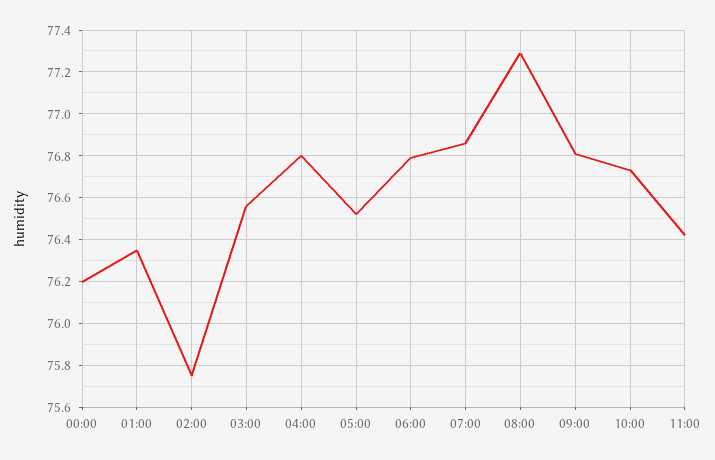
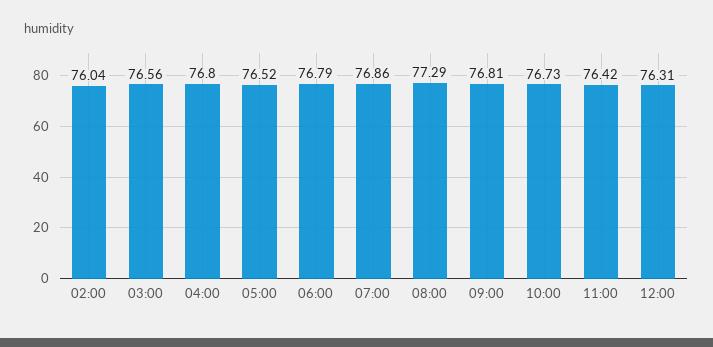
00:00: 76.2 -> none
01:00: 76.35 -> none
02:00: 75.75 -> 76.04
12:00: none -> 76.31

